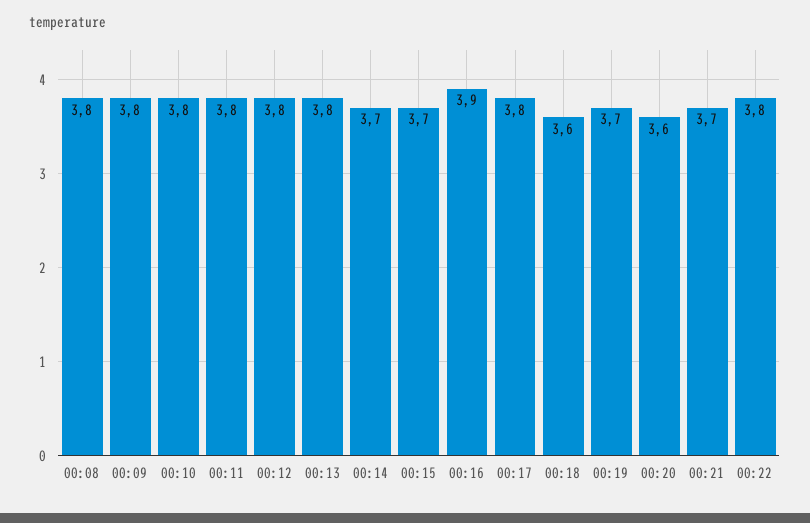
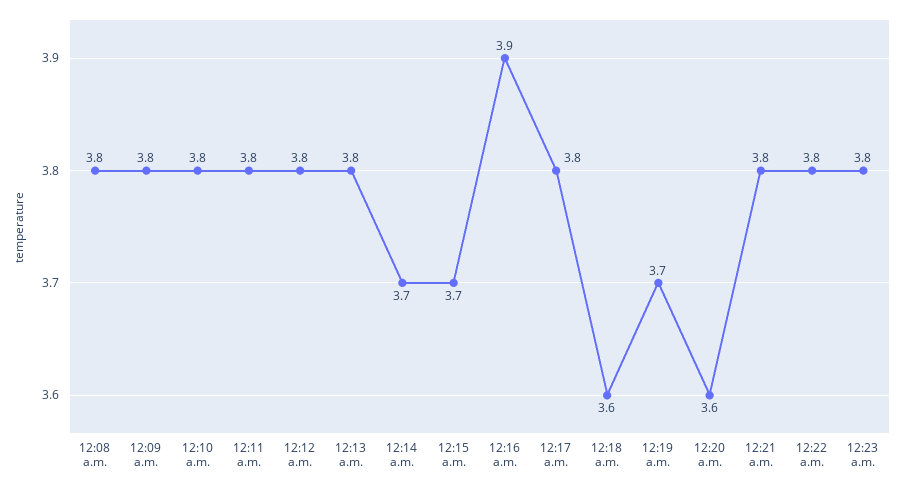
00:21: 3.7 -> 3.8
12:23 a.m.: none -> 3.8

